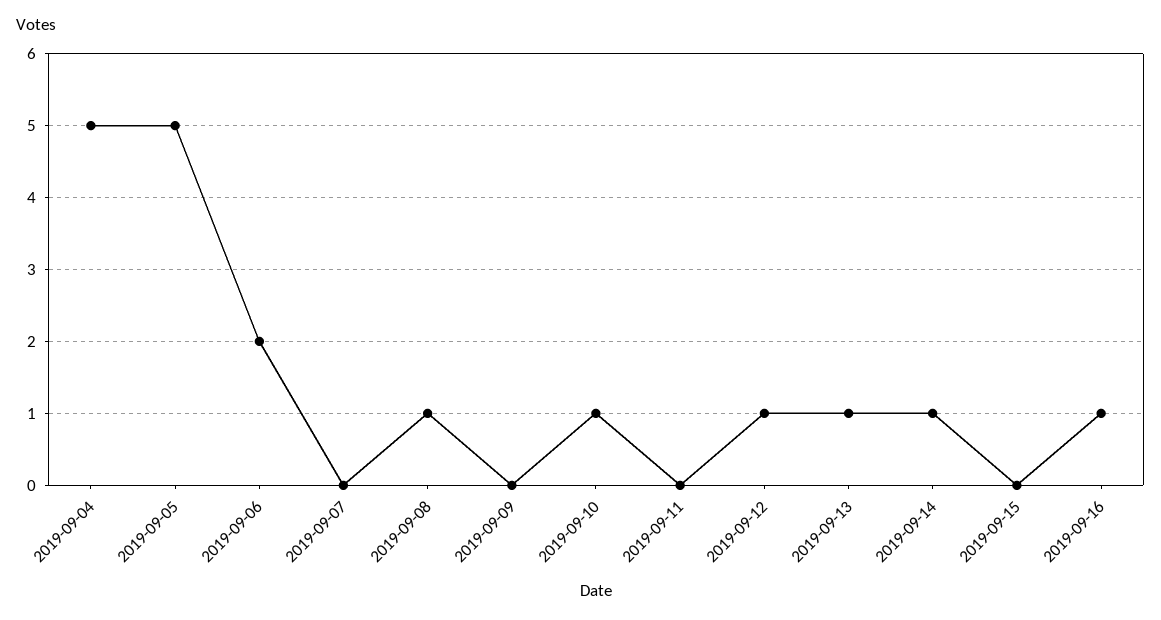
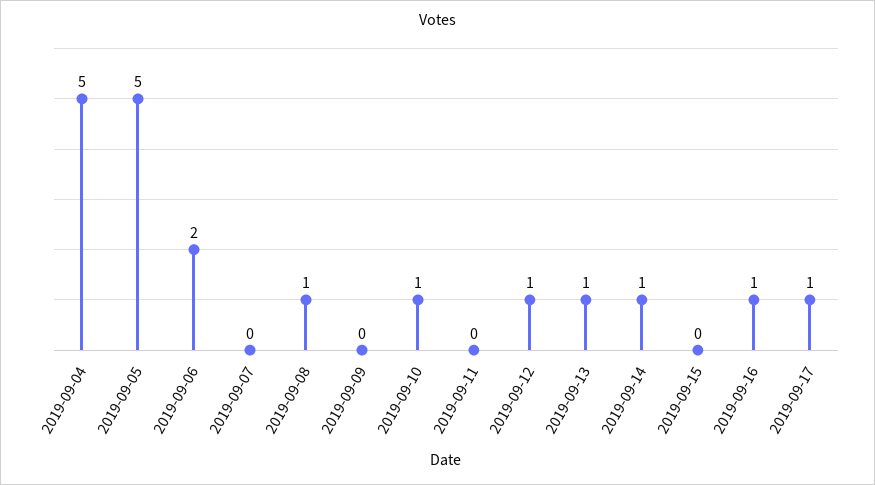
2019-09-17: none -> 1

